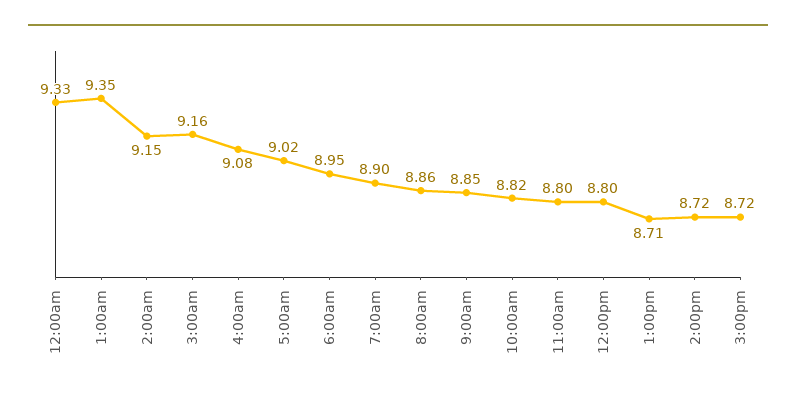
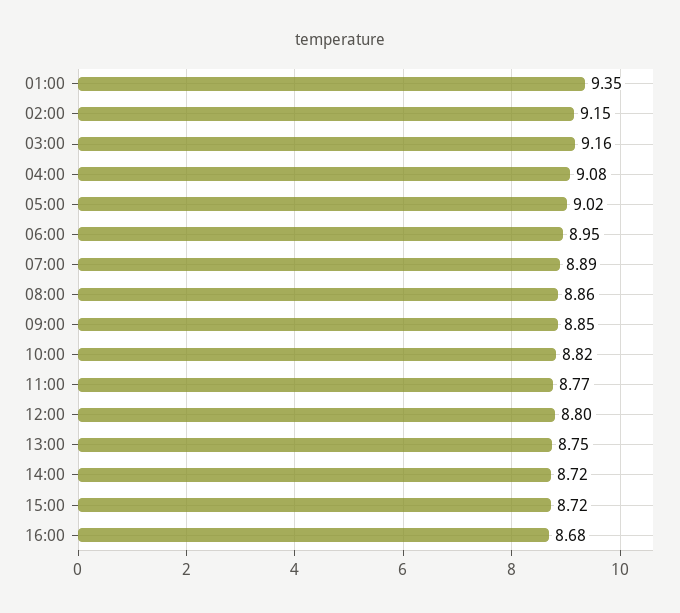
12:00am: 9.33 -> none
7:00am: 8.9 -> 8.89
11:00am: 8.8 -> 8.77
1:00pm: 8.71 -> 8.75
16:00: none -> 8.68

